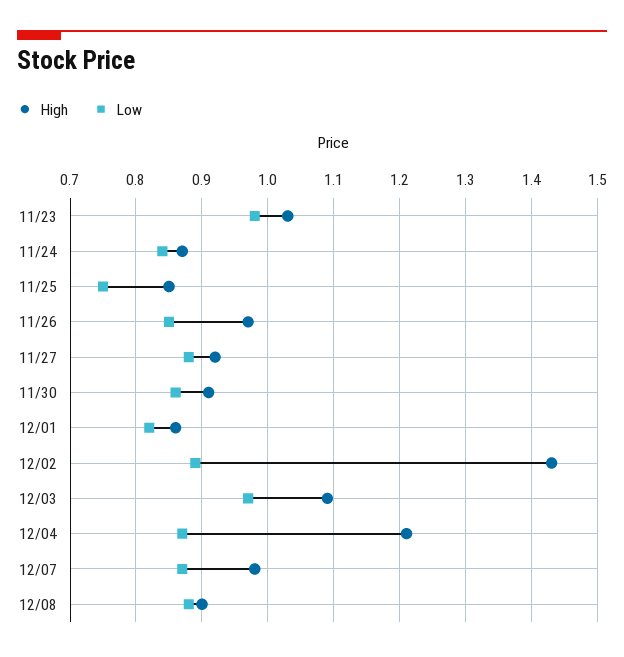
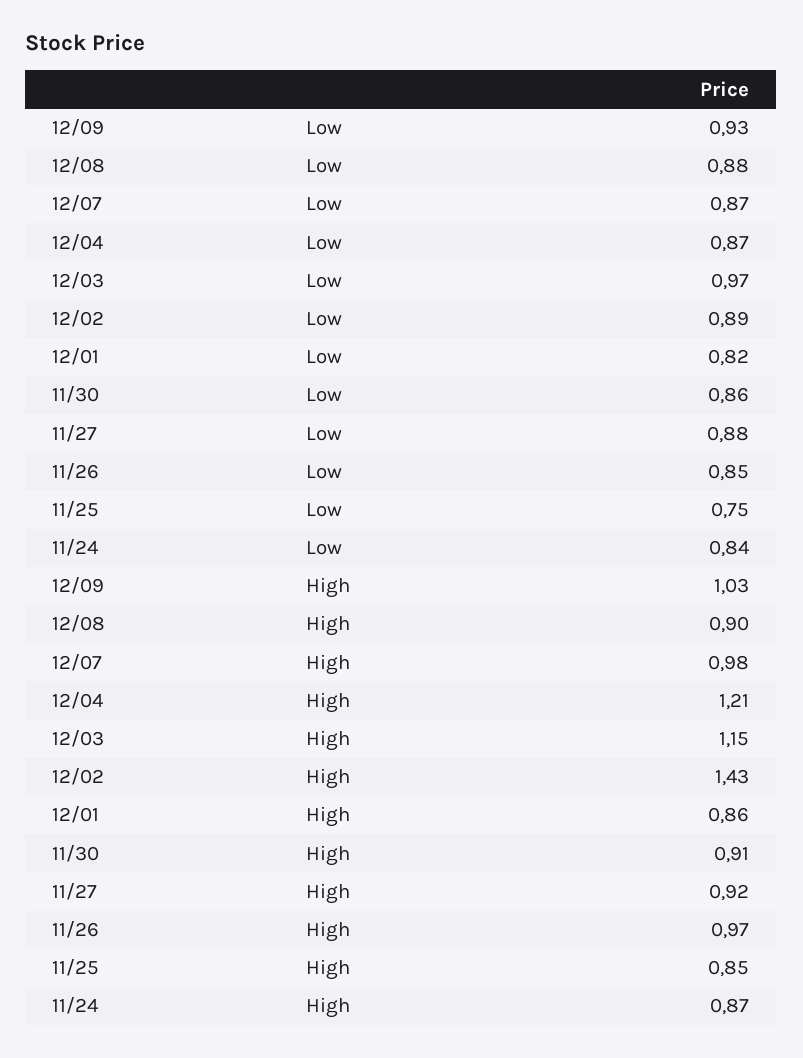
High, 11/23: 1.03 -> none
Low, 11/23: 0.98 -> none
High, 12/03: 1.09 -> 1.15
Low, 12/09: none -> 0.93
High, 12/09: none -> 1.03

